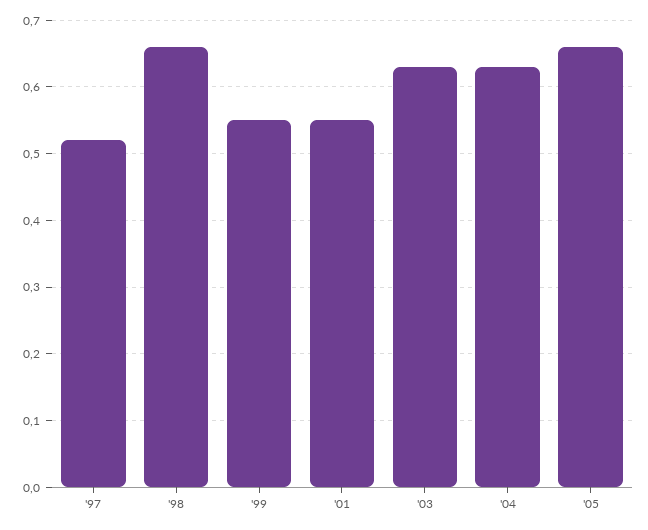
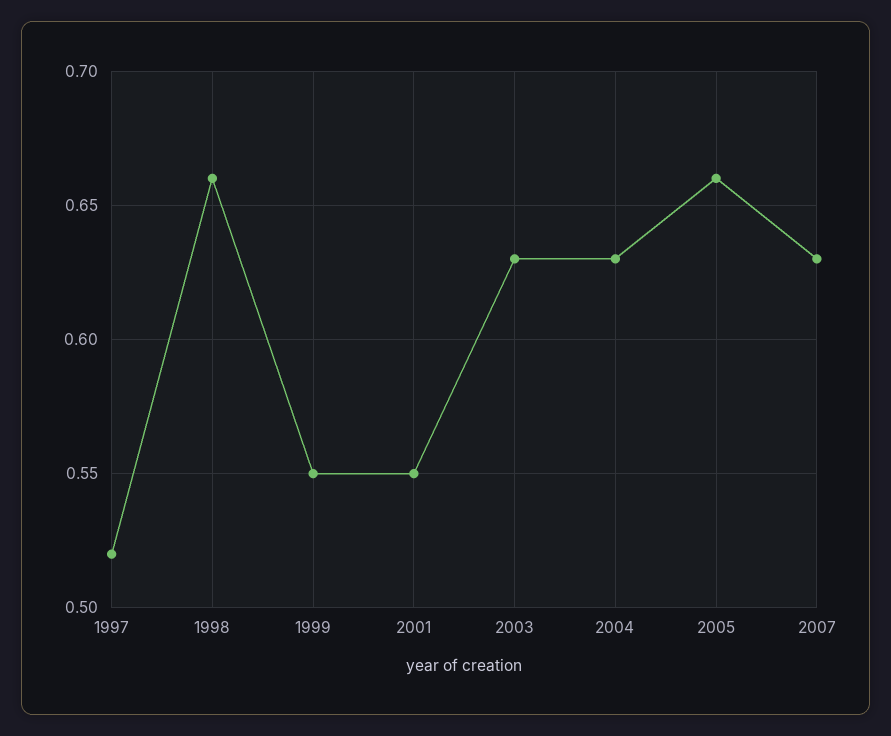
2007: none -> 0.63

